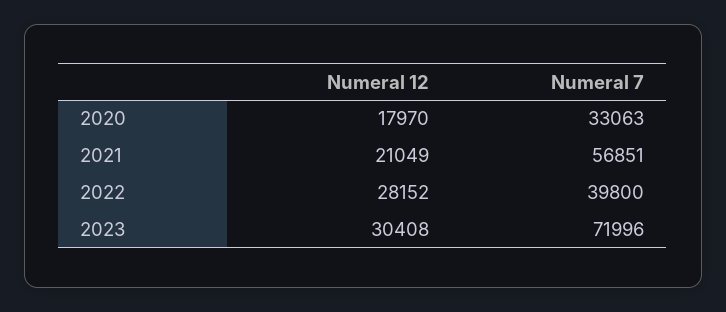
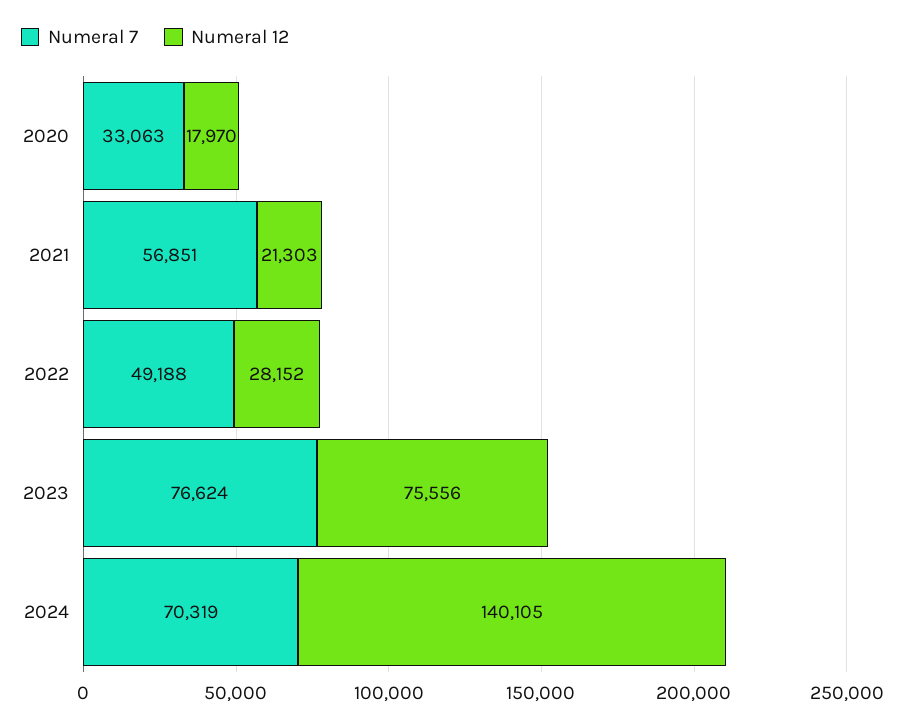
Numeral 12, 2021: 21049 -> 21303
Numeral 7, 2022: 39800 -> 49188
Numeral 12, 2023: 30408 -> 75556
Numeral 7, 2023: 71996 -> 76624
Numeral 7, 2024: none -> 70319
Numeral 12, 2024: none -> 140105

